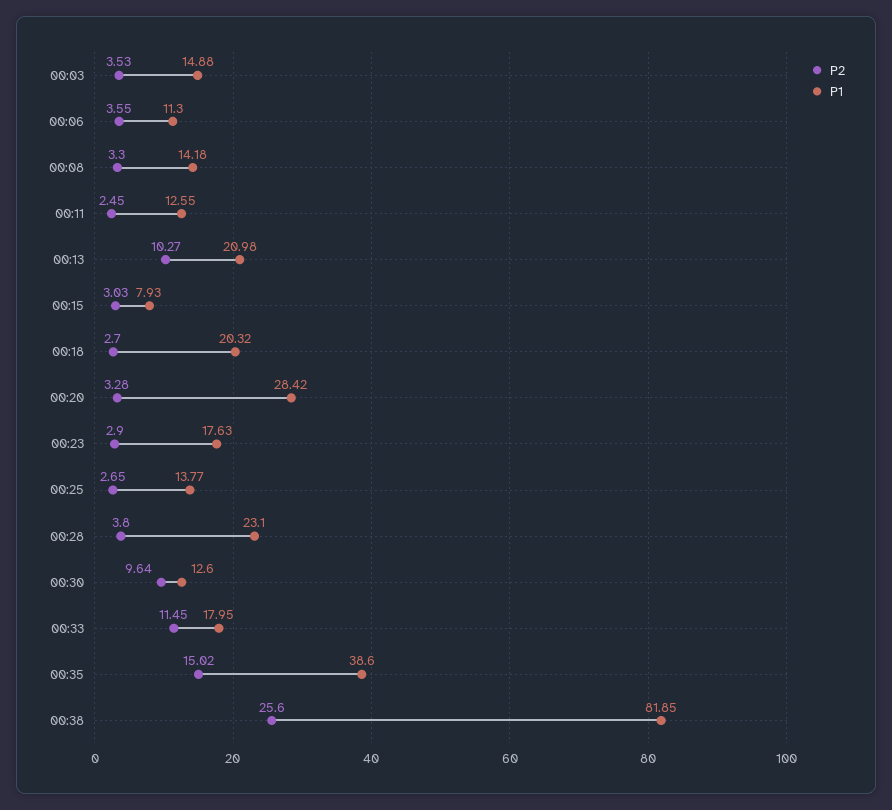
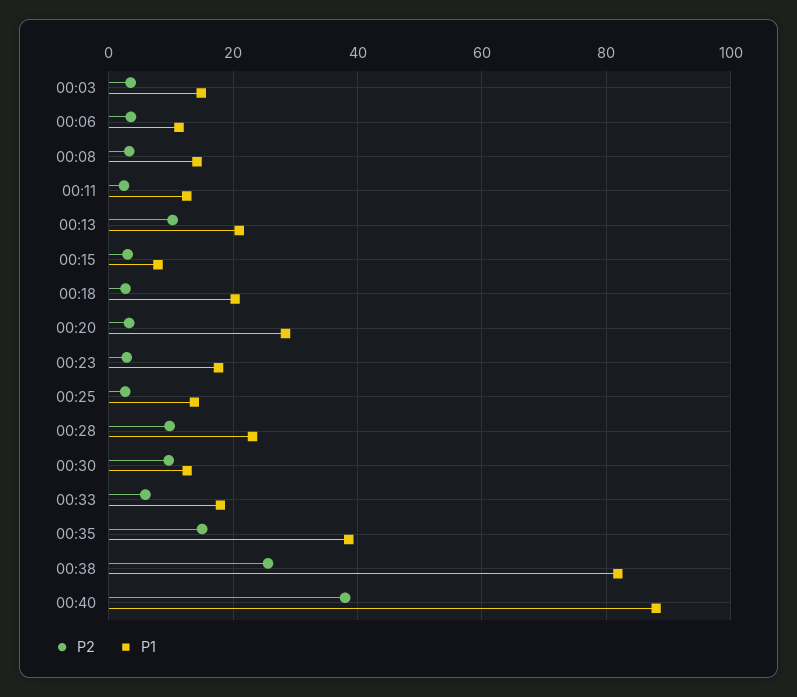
P2, 00:28: 3.8 -> 10
P2, 00:33: 11.45 -> 6
P2, 00:40: none -> 38
P1, 00:40: none -> 88

